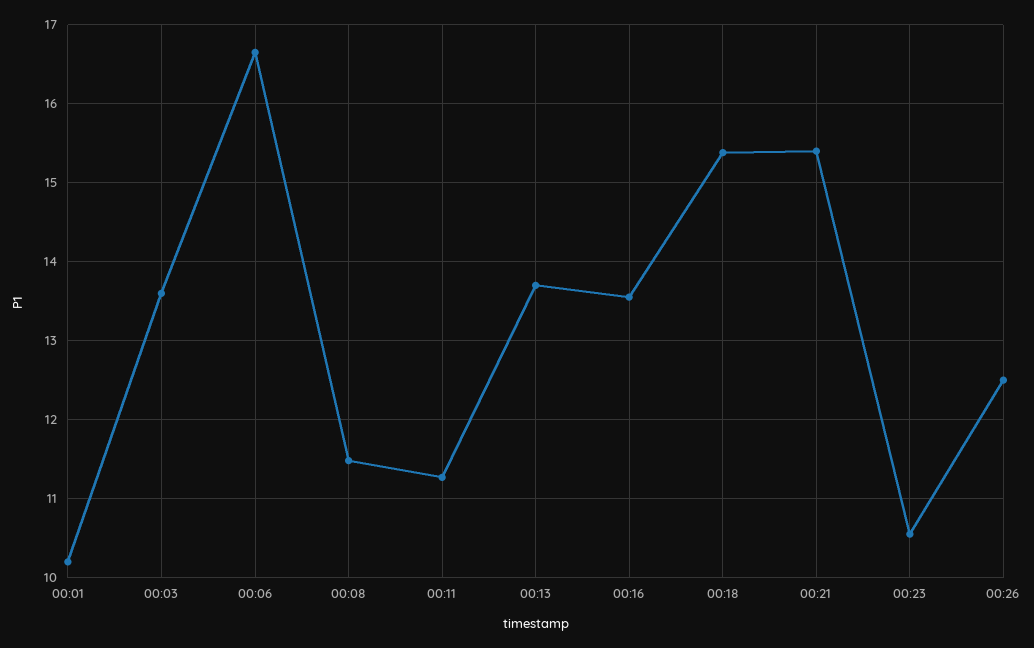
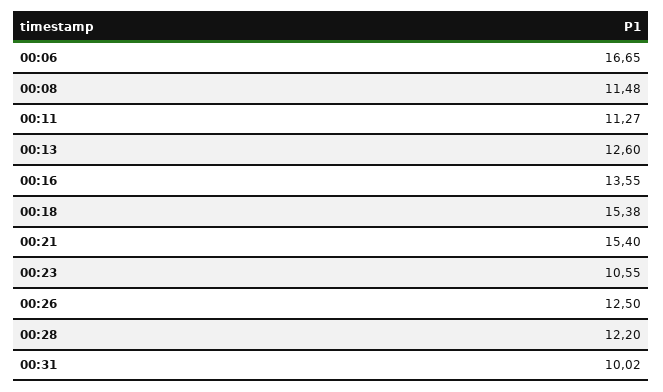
00:01: 10.2 -> none
00:03: 13.6 -> none
00:13: 13.7 -> 12.6
00:28: none -> 12.2
00:31: none -> 10.02

